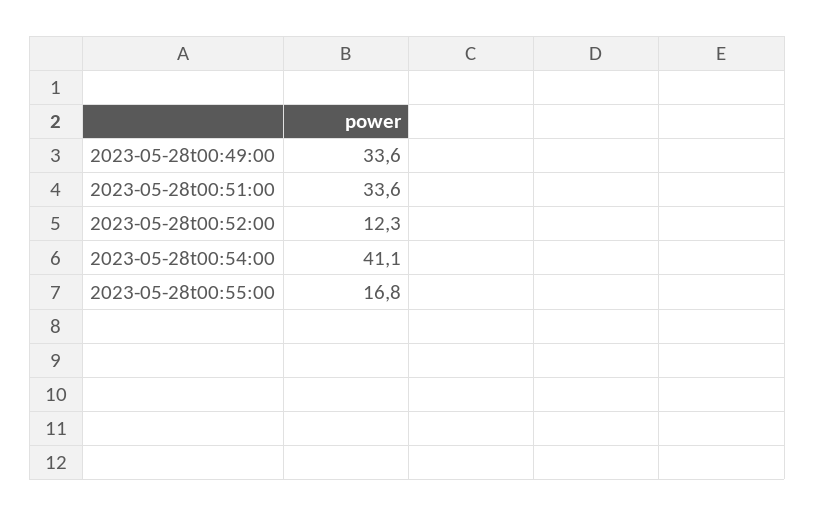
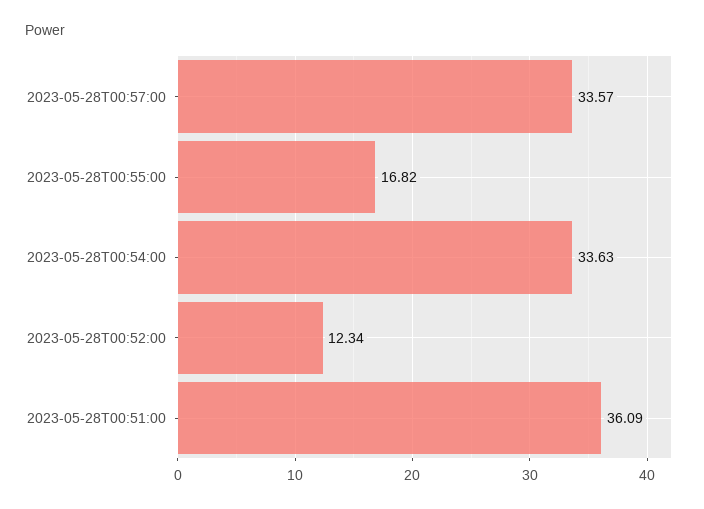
2023-05-28t00:49:00: 33.6 -> none
2023-05-28t00:51:00: 33.6 -> 36.09
2023-05-28t00:54:00: 41.1 -> 33.63
2023-05-28T00:57:00: none -> 33.57

